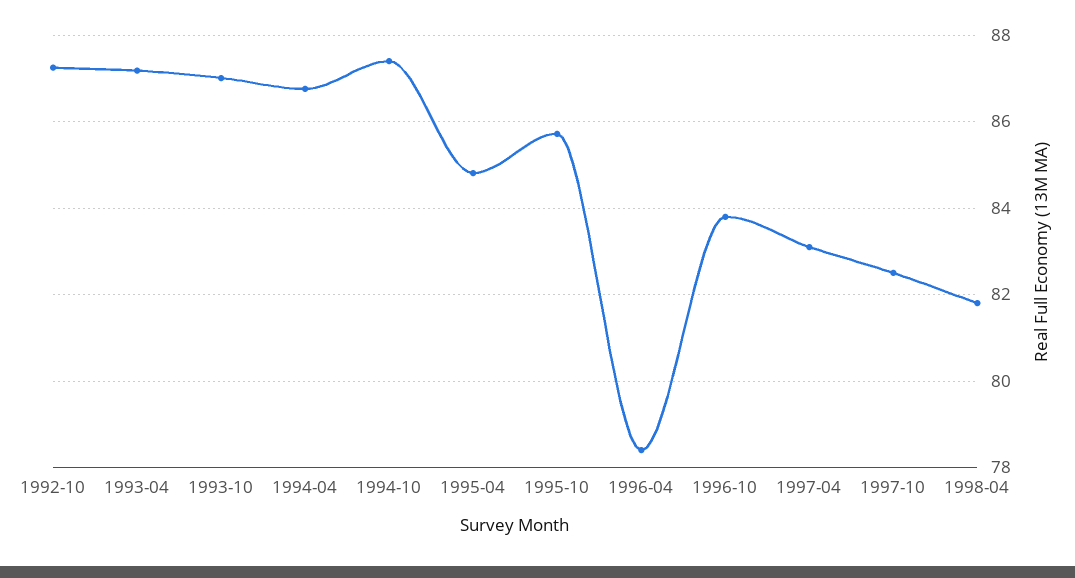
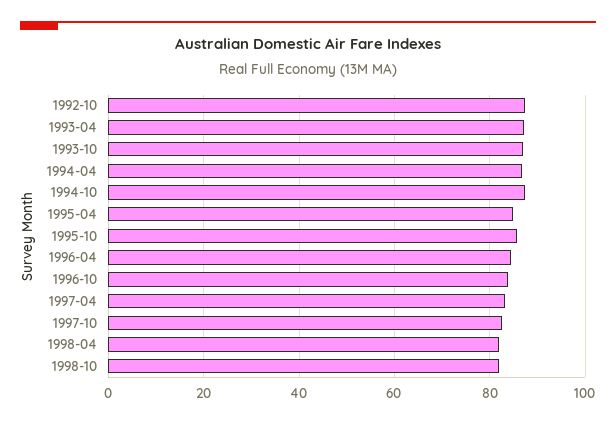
1996-04: 78.4 -> 84
1998-10: none -> 82

